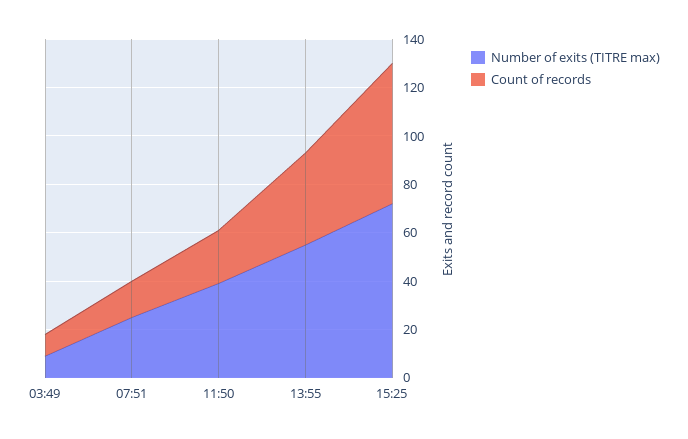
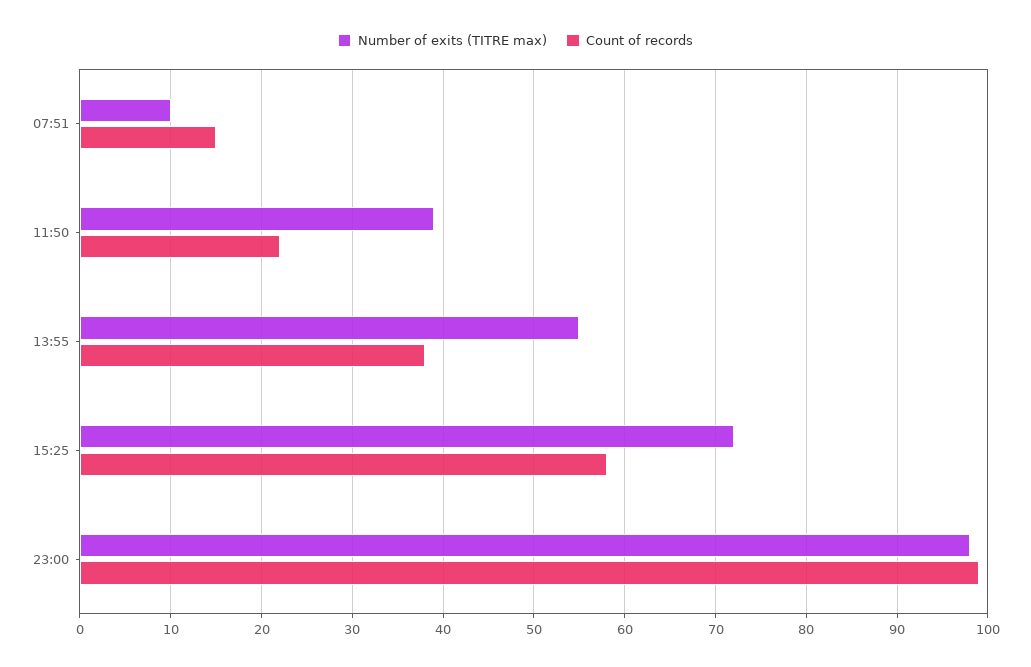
Number of exits (TITRE max), 03:49: 10 -> none
Count of records, 03:49: 10 -> none
Number of exits (TITRE max), 07:51: 25 -> 10
Number of exits (TITRE max), 23:00: none -> 98
Count of records, 23:00: none -> 99

